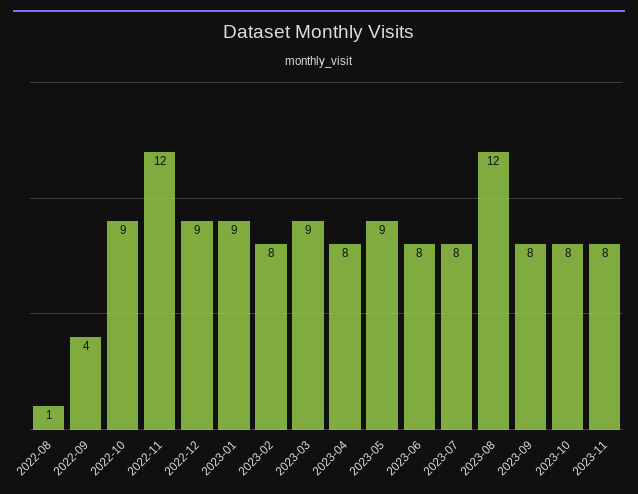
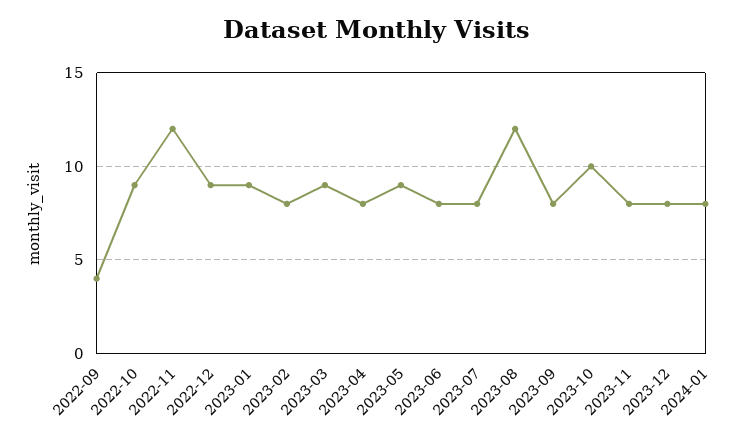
2022-08: 1 -> none
2023-10: 8 -> 10
2023-12: none -> 8
2024-01: none -> 8

